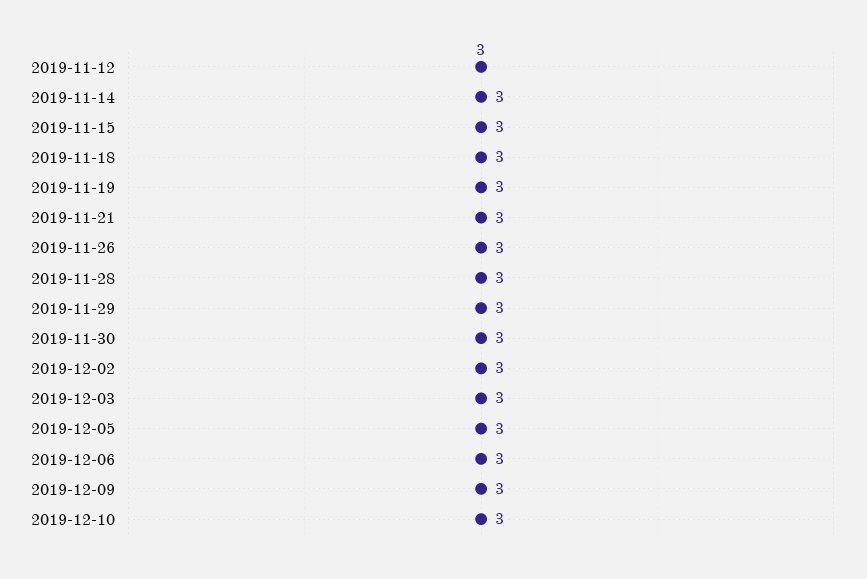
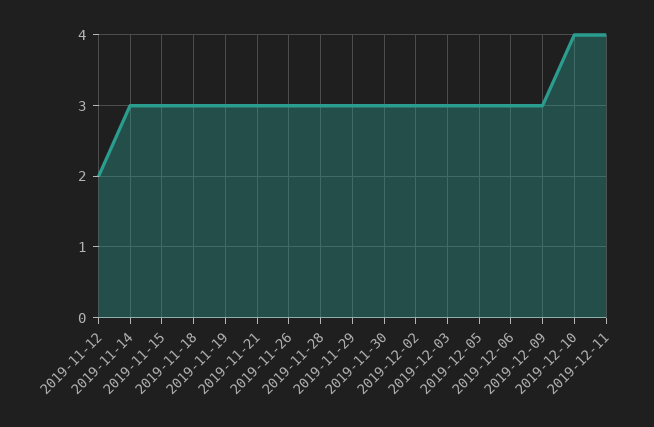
2019-11-12: 3 -> 2
2019-12-10: 3 -> 4
2019-12-11: none -> 4

